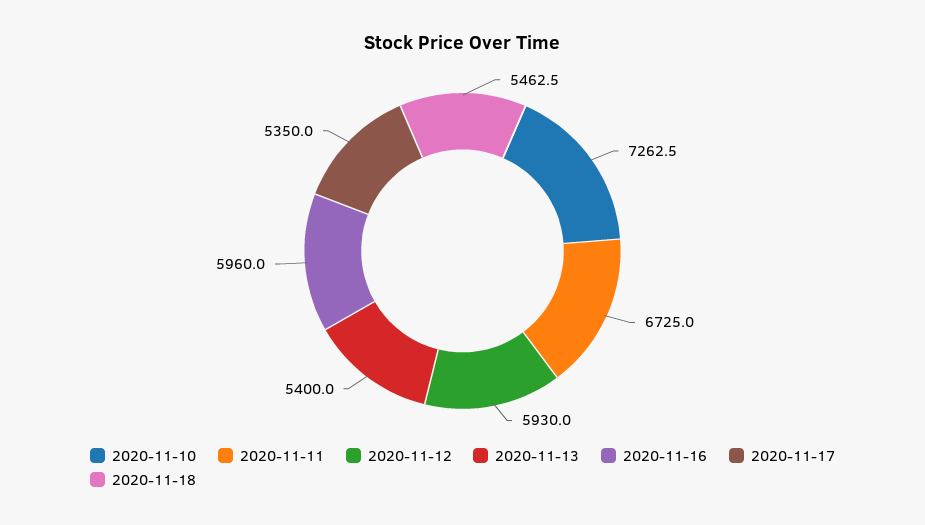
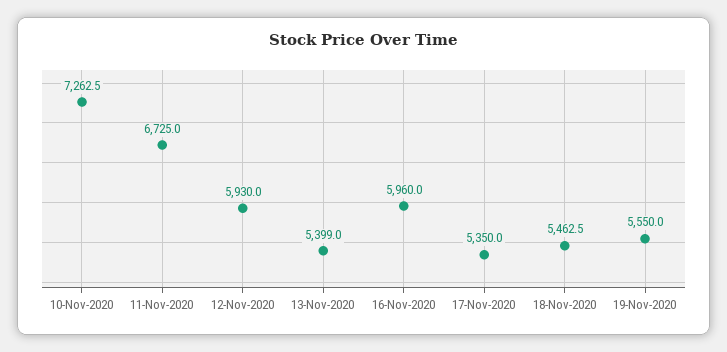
2020-11-13: 5400 -> 5399
19-Nov-2020: none -> 5550

